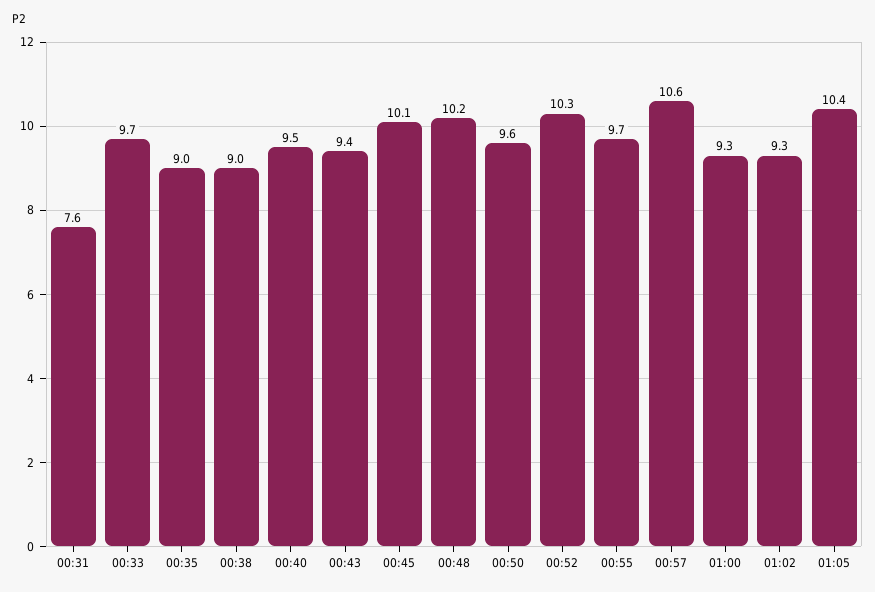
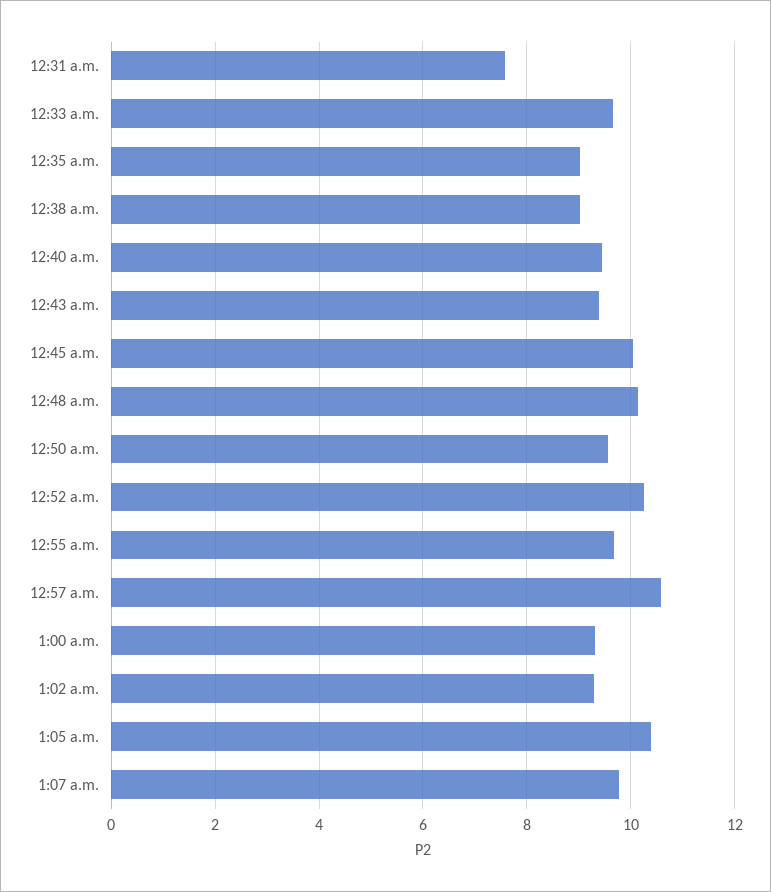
1:07 a.m.: none -> 9.8

